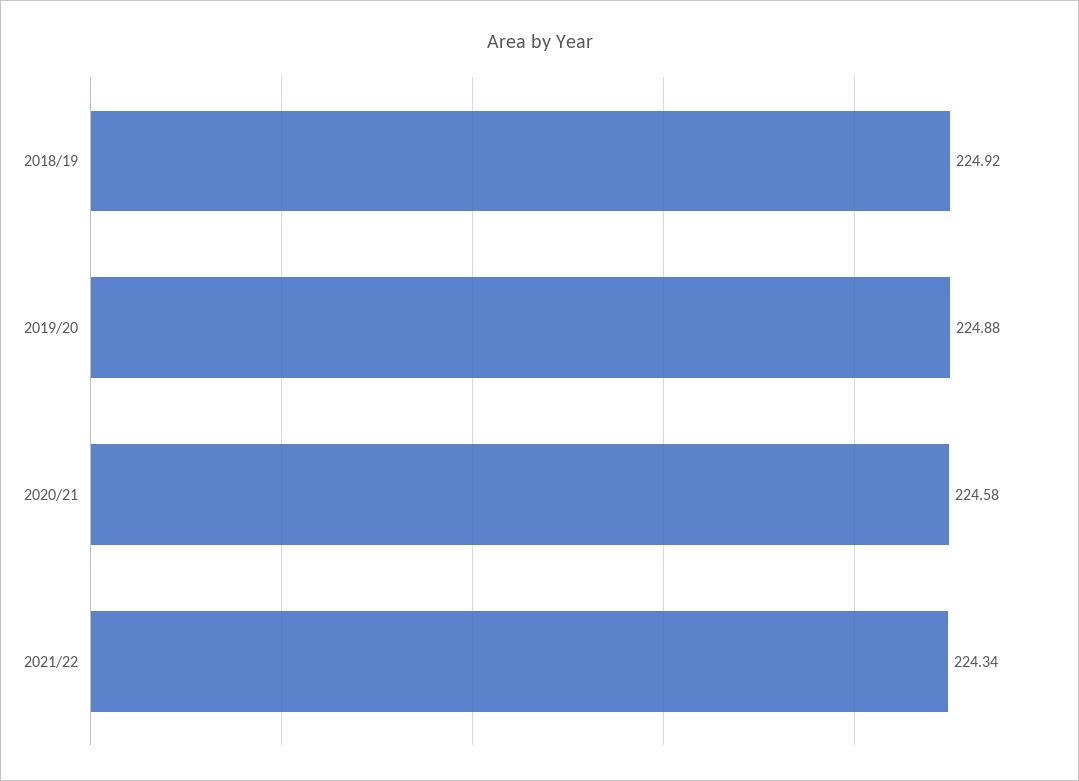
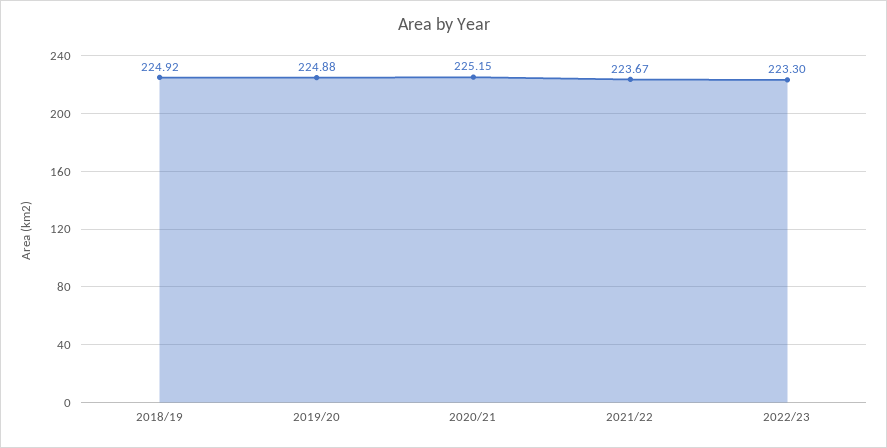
2020/21: 224.58 -> 225.15
2021/22: 224.34 -> 223.67
2022/23: none -> 223.3

